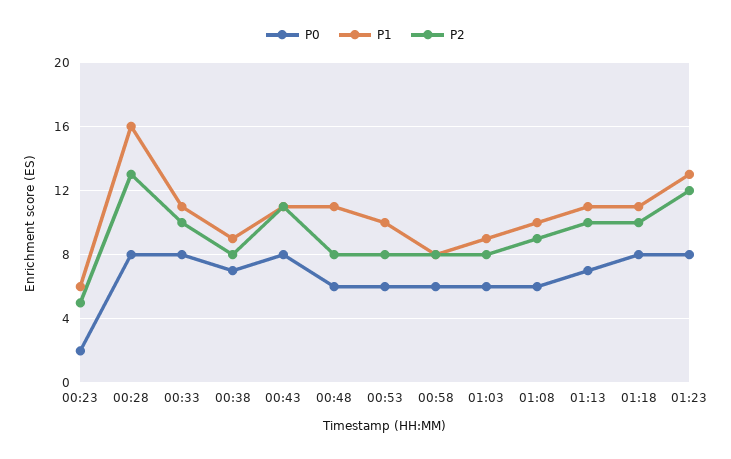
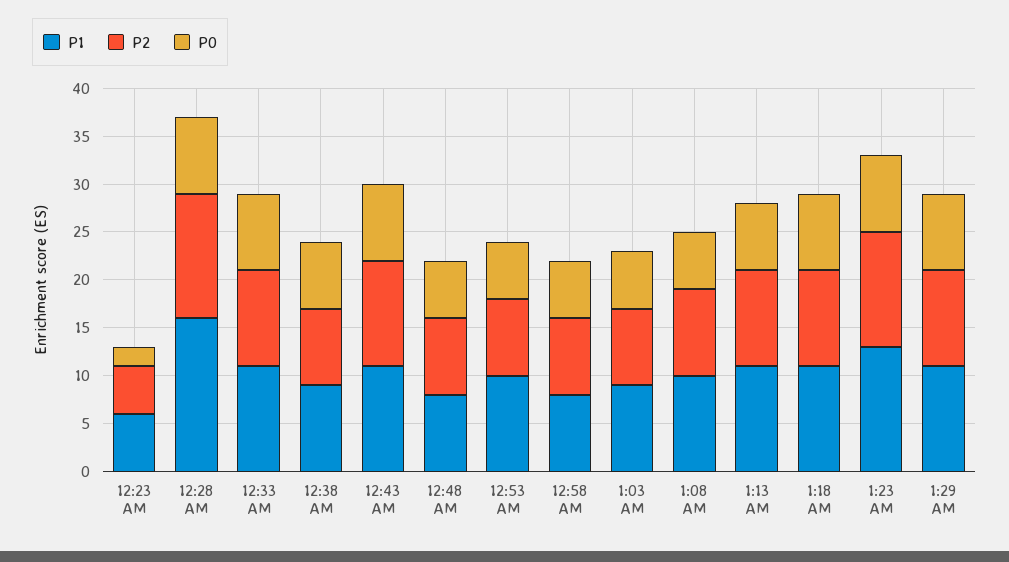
P1, 00:48: 11 -> 8
P1, 1:29 AM: none -> 11
P2, 1:29 AM: none -> 10
P0, 1:29 AM: none -> 8

